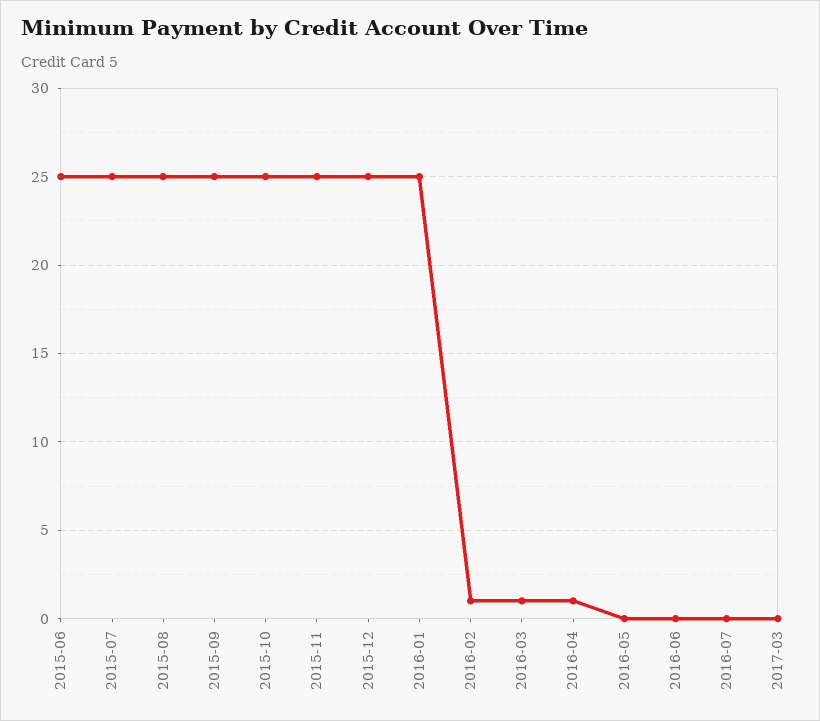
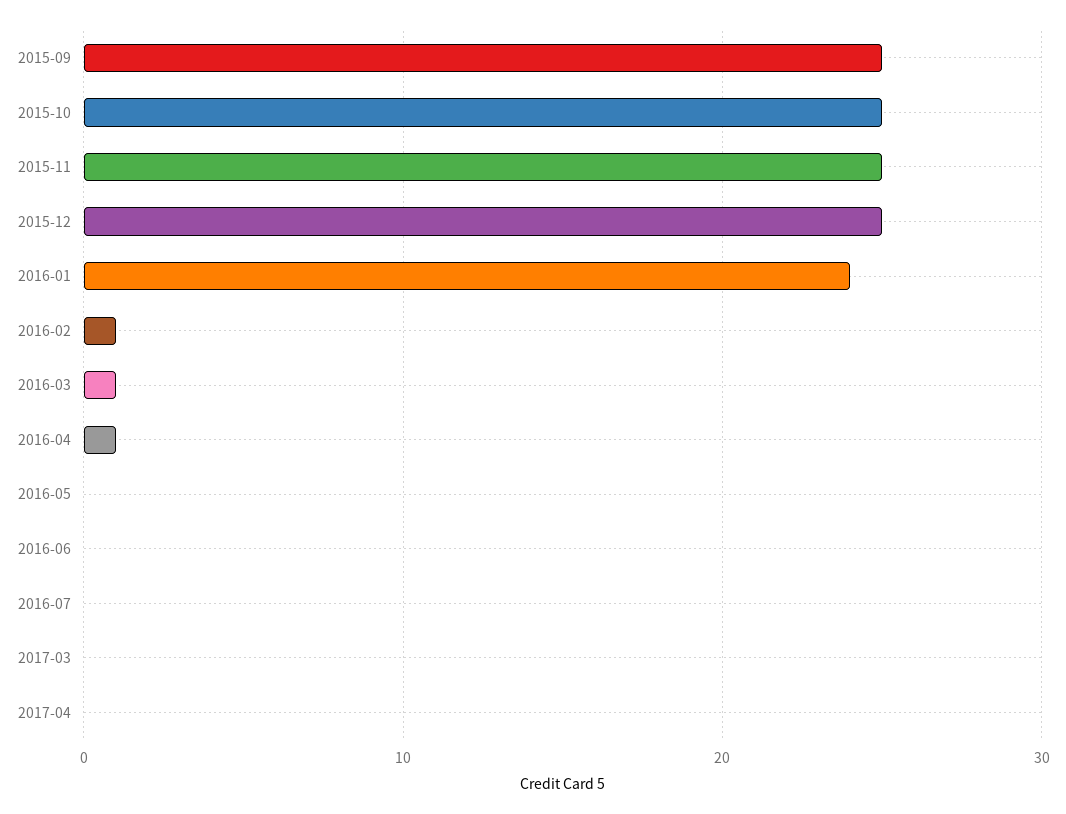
2015-06: 25 -> none
2015-07: 25 -> none
2015-08: 25 -> none
2016-01: 25 -> 24
2017-04: none -> 0

